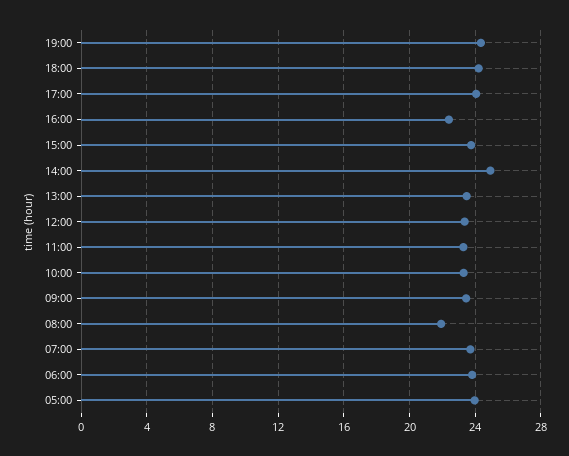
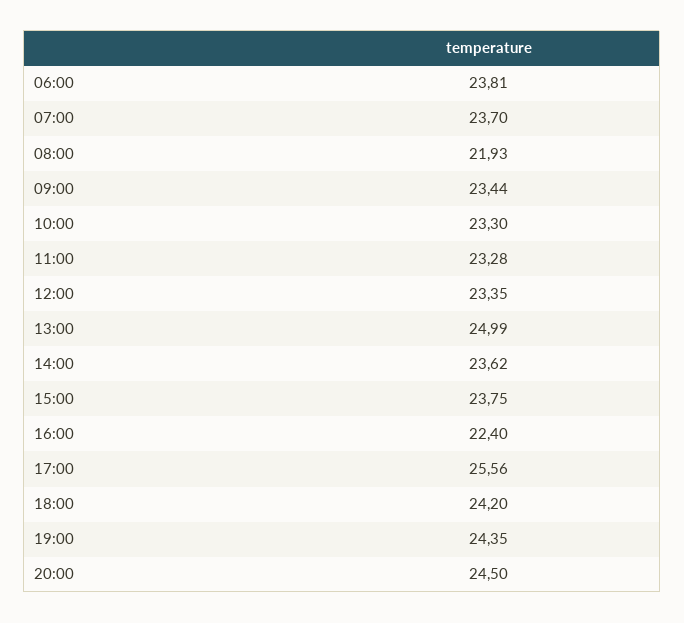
17:00: 24 -> 25.56
14:00: 25 -> 23.62
13:00: 23.5 -> 24.99
05:00: 24 -> none
20:00: none -> 24.5

